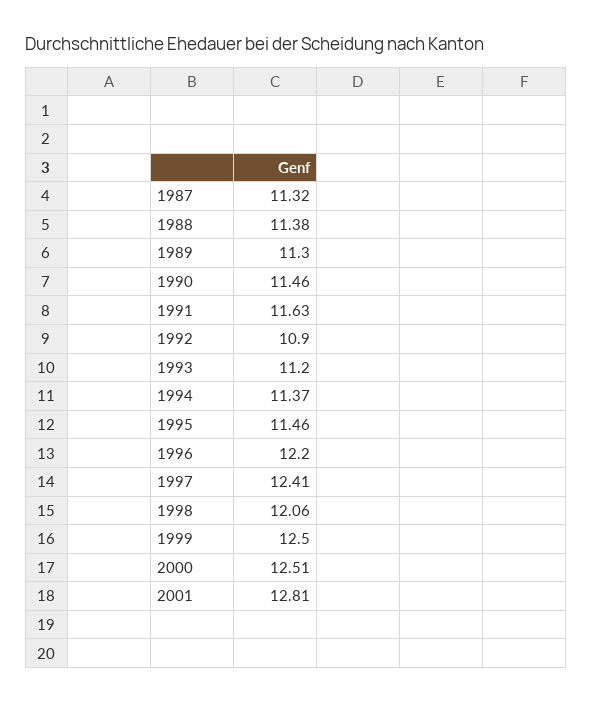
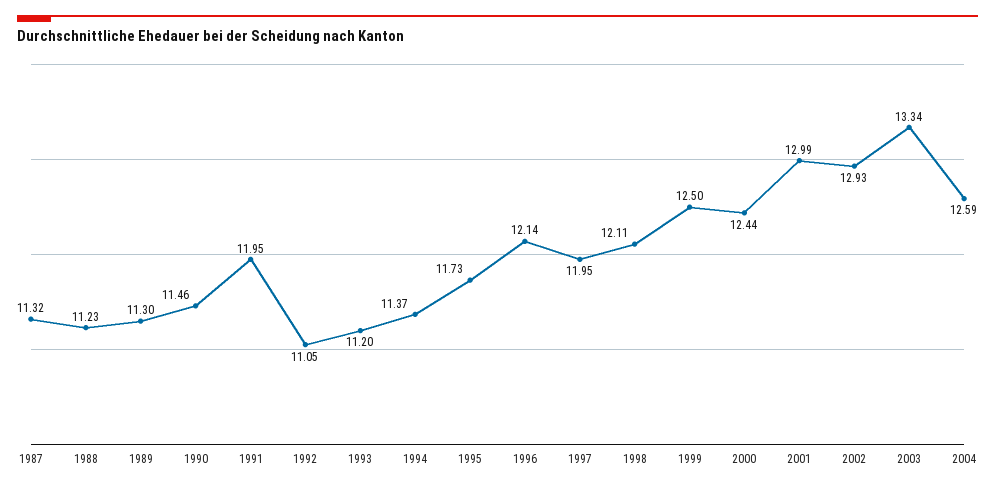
1988: 11.38 -> 11.23
1991: 11.63 -> 11.95
1992: 10.9 -> 11.05
1995: 11.46 -> 11.73
1996: 12.2 -> 12.14
1997: 12.41 -> 11.95
1998: 12.06 -> 12.11
2000: 12.51 -> 12.44
2001: 12.81 -> 12.99
2002: none -> 12.93
2003: none -> 13.34
2004: none -> 12.59

